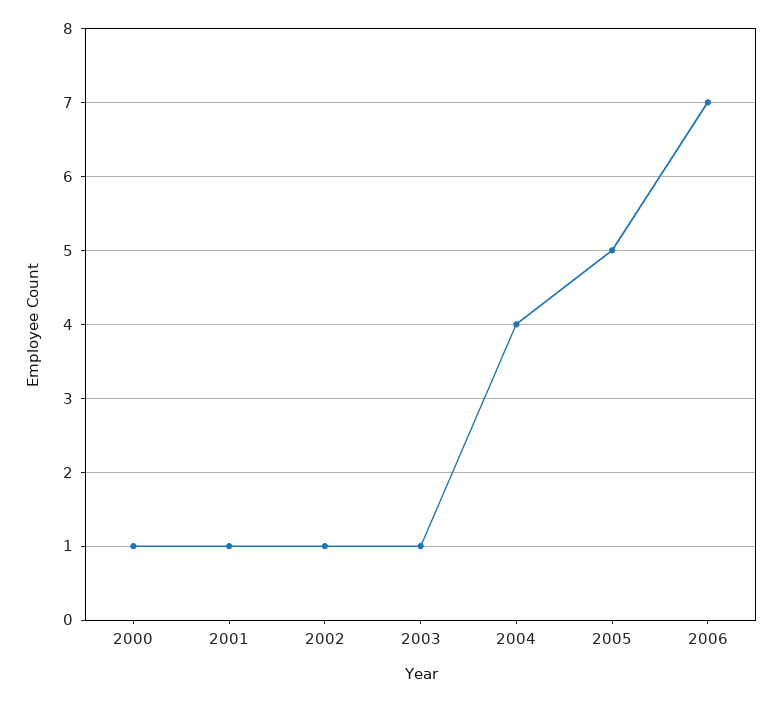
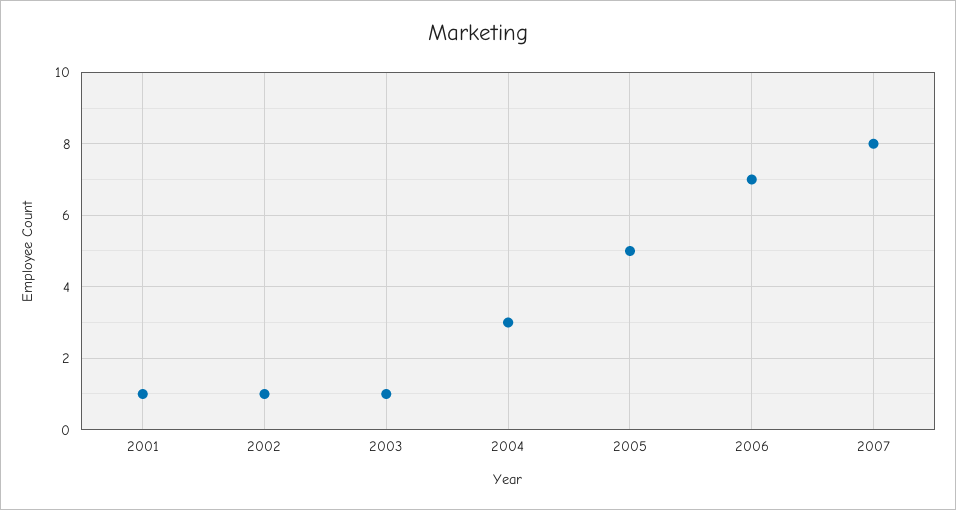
2000: 1 -> none
2004: 4 -> 3
2007: none -> 8

